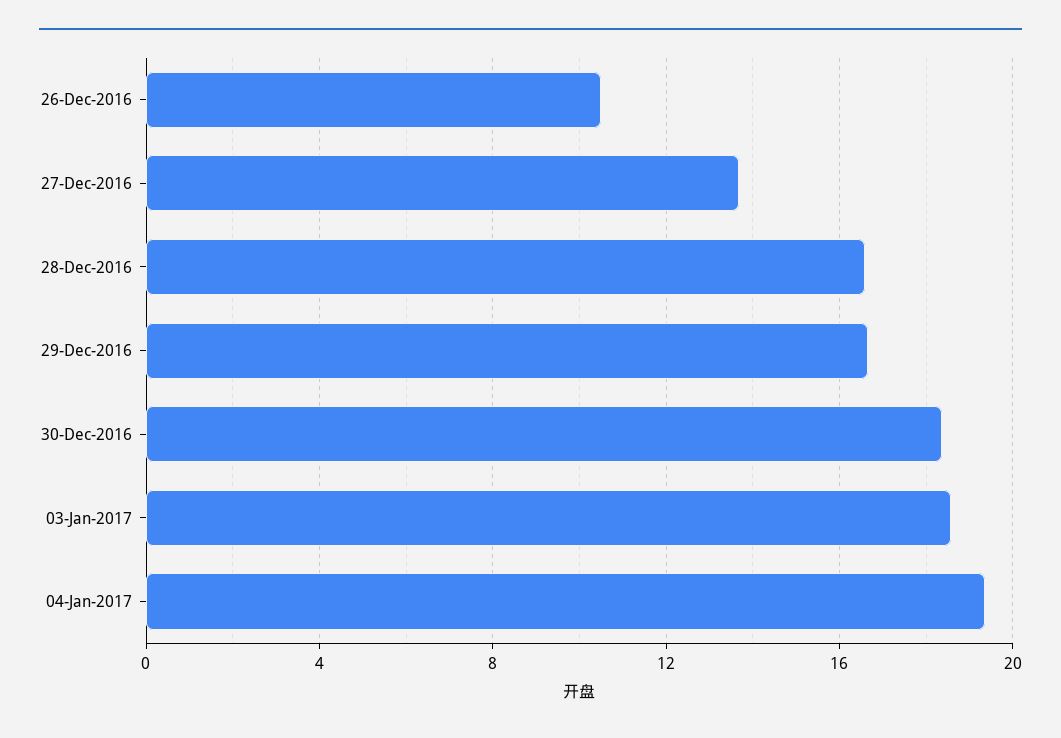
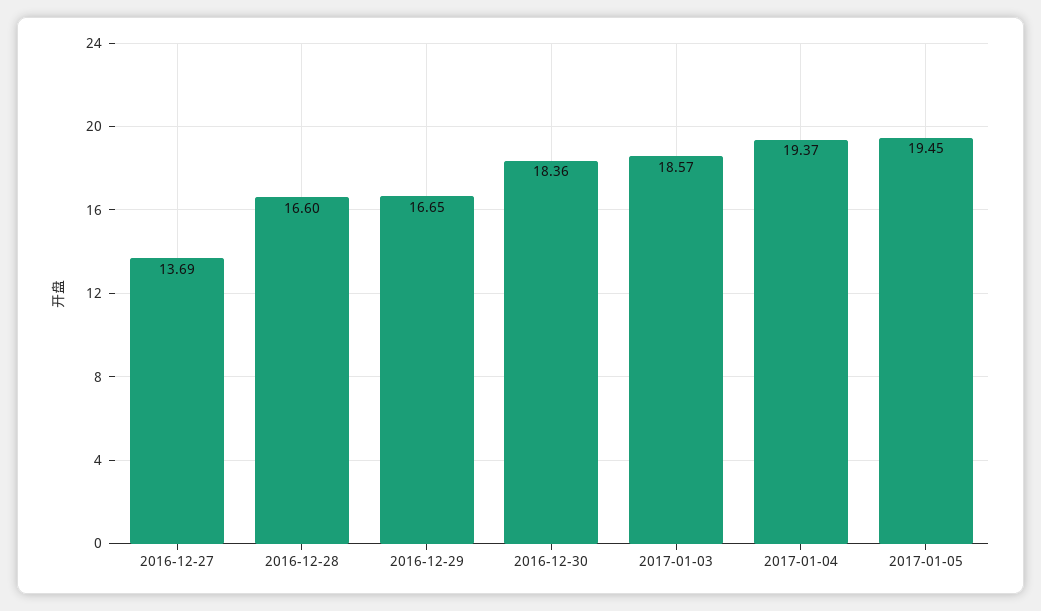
26-Dec-2016: 10.5 -> none
2017-01-05: none -> 19.45

